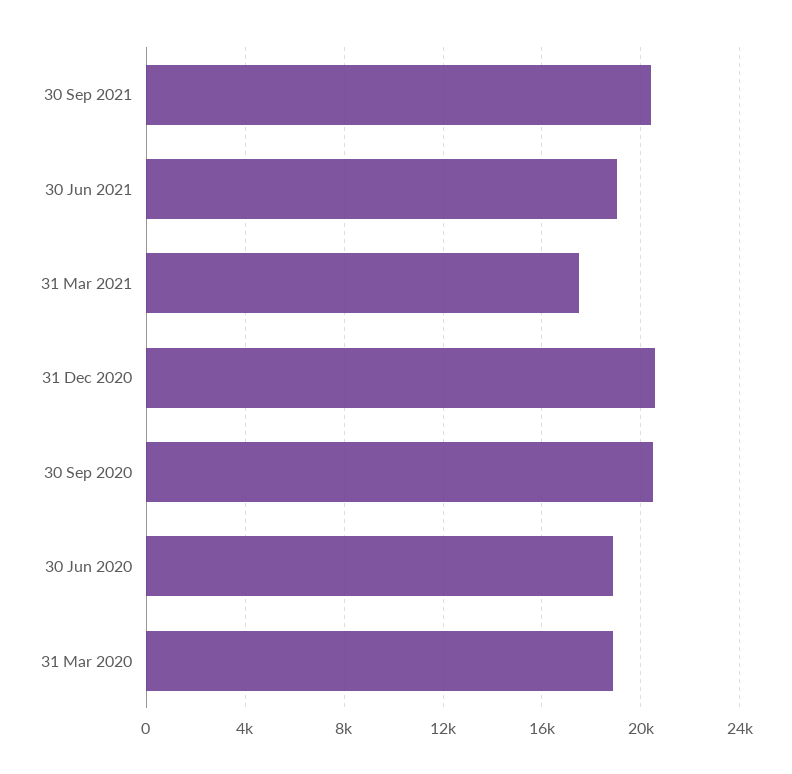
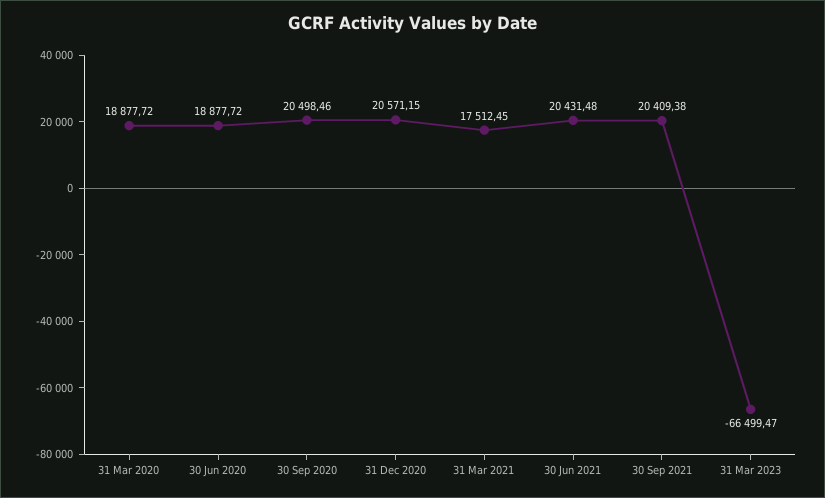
30 Jun 2021: 19000 -> 20431.48
31 Mar 2023: none -> -66499.47

